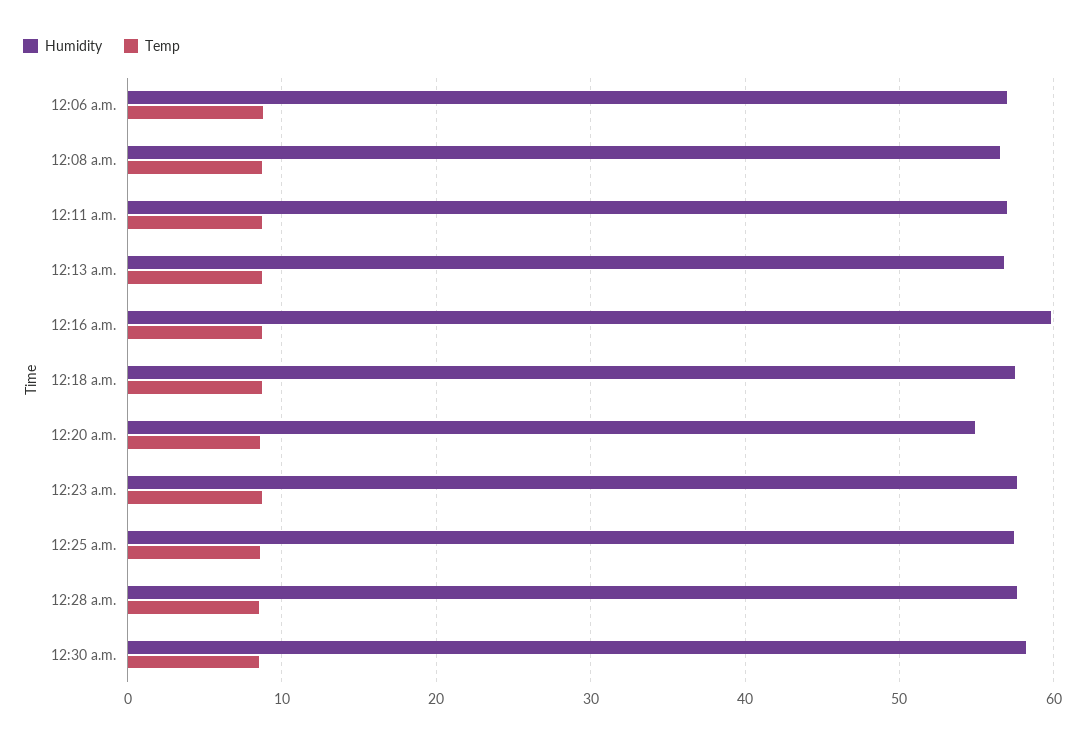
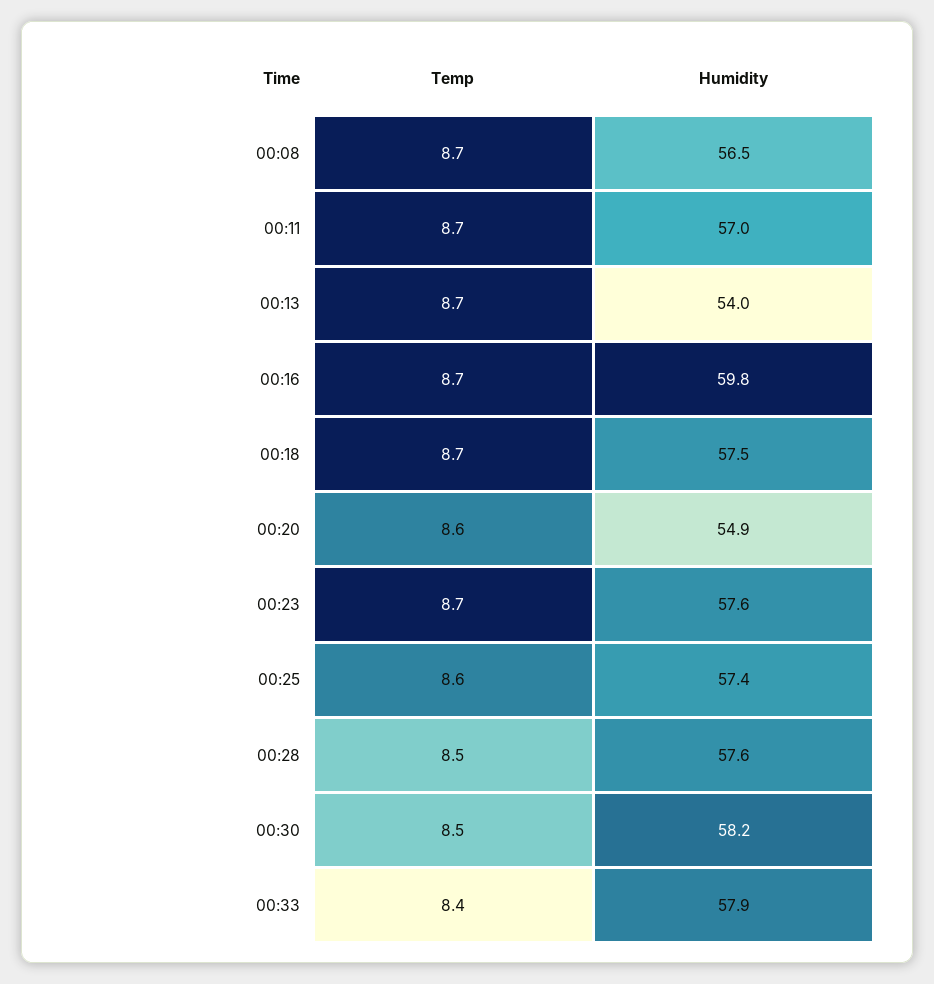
Humidity, 12:06 a.m.: 57 -> none
Temp, 12:06 a.m.: 9 -> none
Humidity, 12:13 a.m.: 57 -> 54
Temp, 00:33: none -> 8.4
Humidity, 00:33: none -> 57.9

